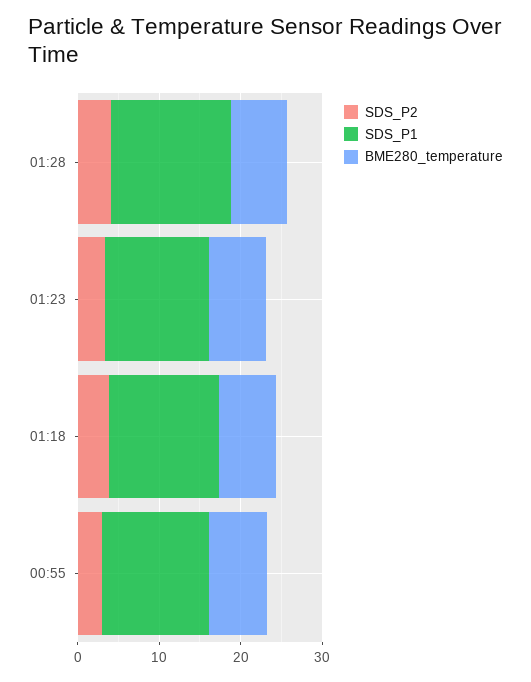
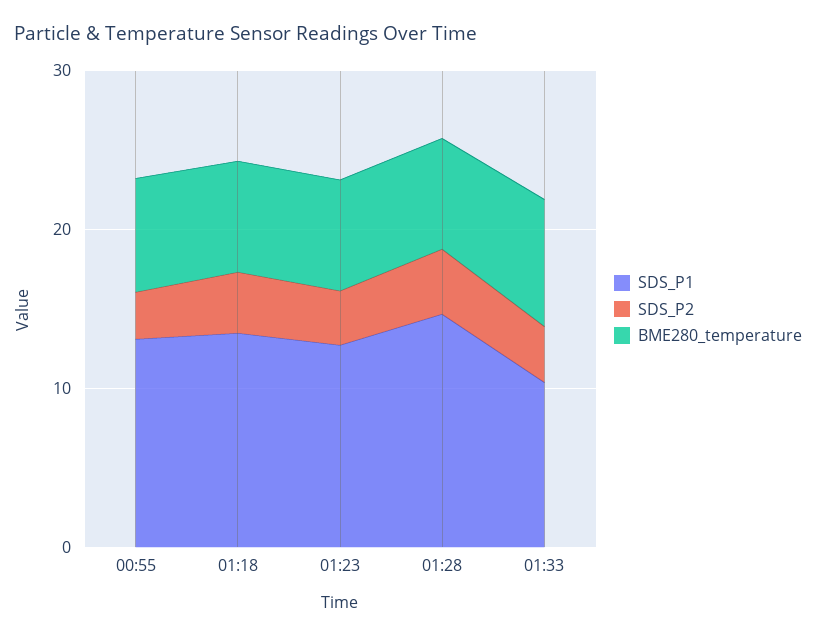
SDS_P1, 01:33: none -> 10
SDS_P2, 01:33: none -> 4
BME280_temperature, 01:33: none -> 8

